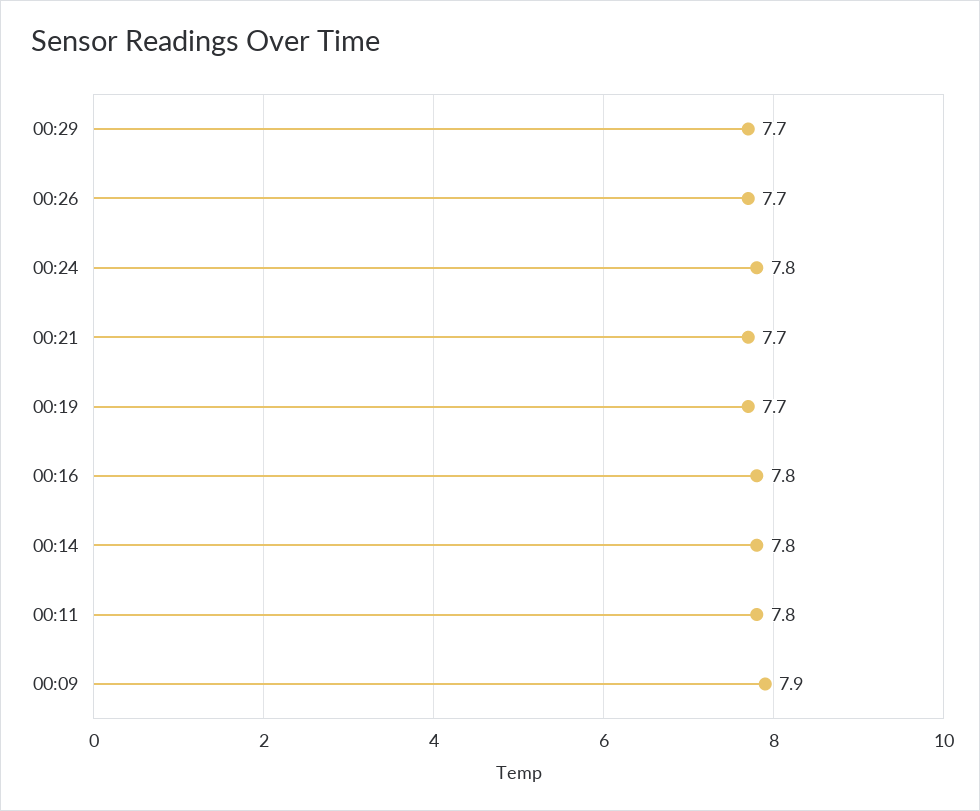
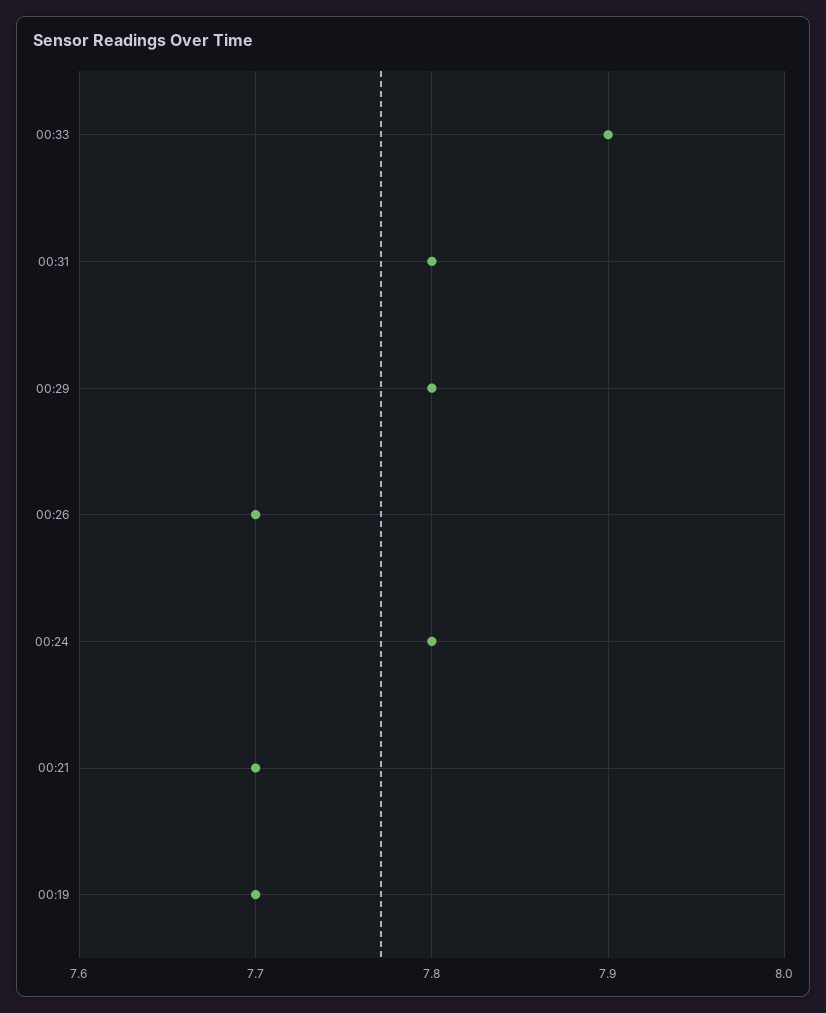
00:29: 7.7 -> 7.8
00:16: 7.8 -> none
00:14: 7.8 -> none
00:11: 7.8 -> none
00:09: 7.9 -> none
00:33: none -> 7.9
00:31: none -> 7.8

